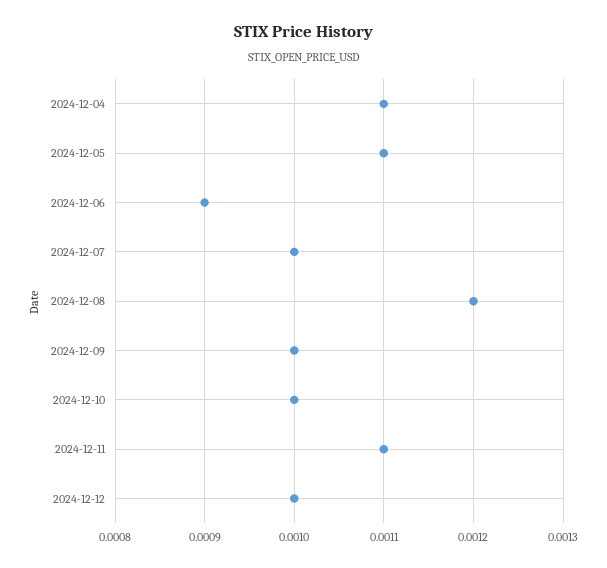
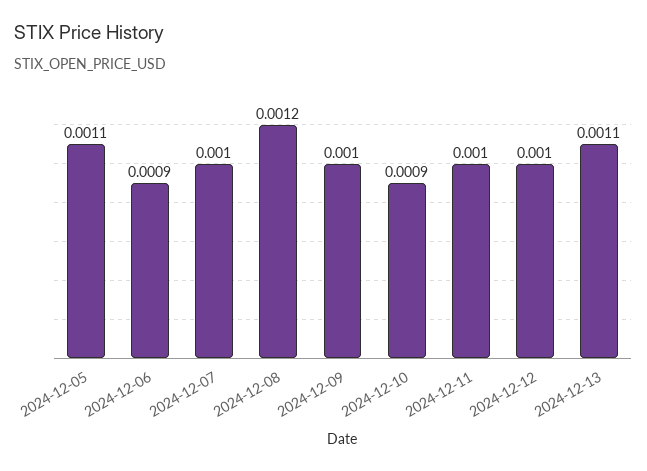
2024-12-04: 0.0011 -> none
2024-12-10: 0.001 -> 0.0009
2024-12-11: 0.0011 -> 0.001
2024-12-13: none -> 0.0011

